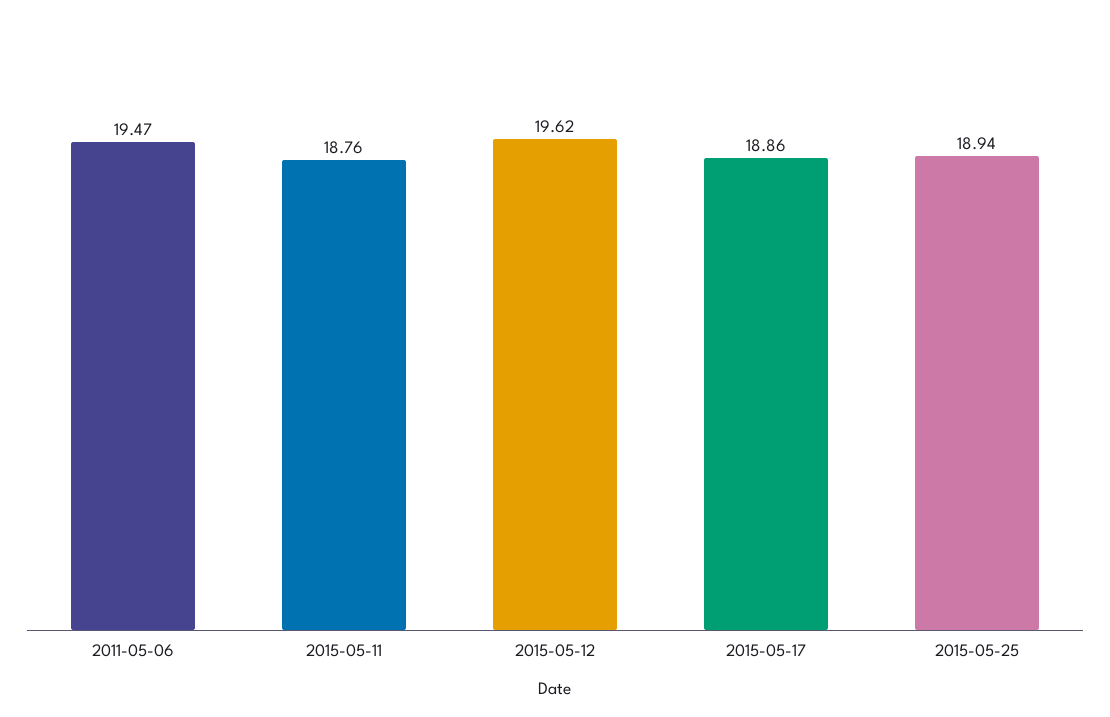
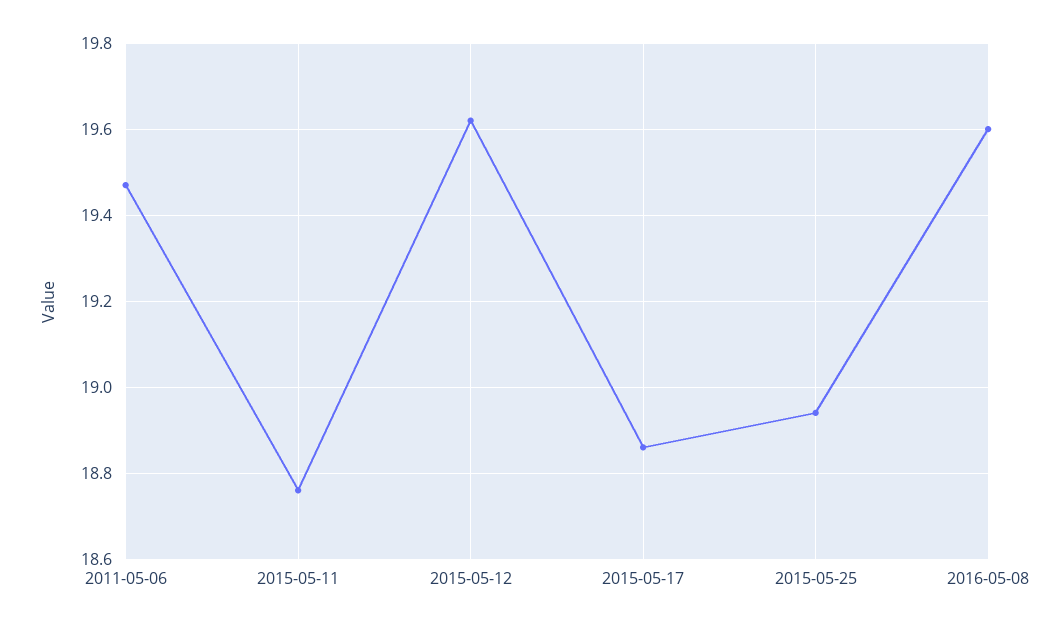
2016-05-08: none -> 19.6

